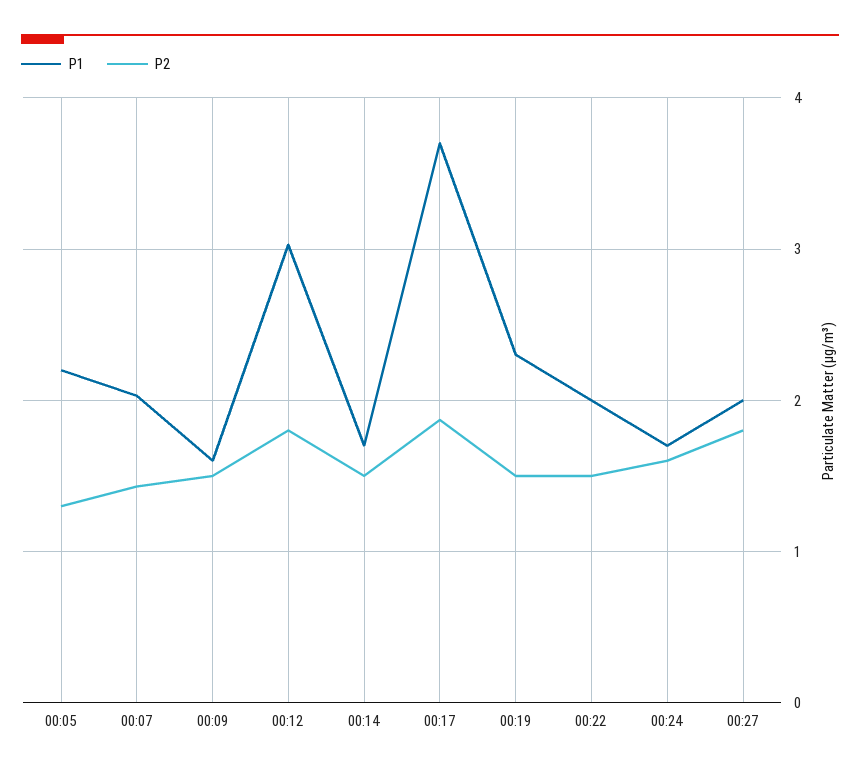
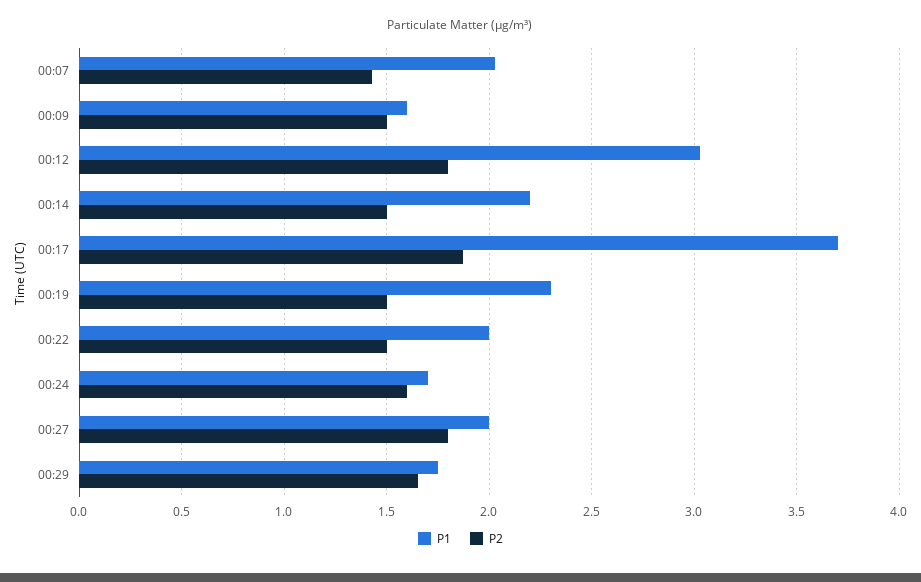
P1, 00:05: 2.2 -> none
P2, 00:05: 1.3 -> none
P1, 00:14: 1.7 -> 2.2
P1, 00:29: none -> 1.75
P2, 00:29: none -> 1.65

